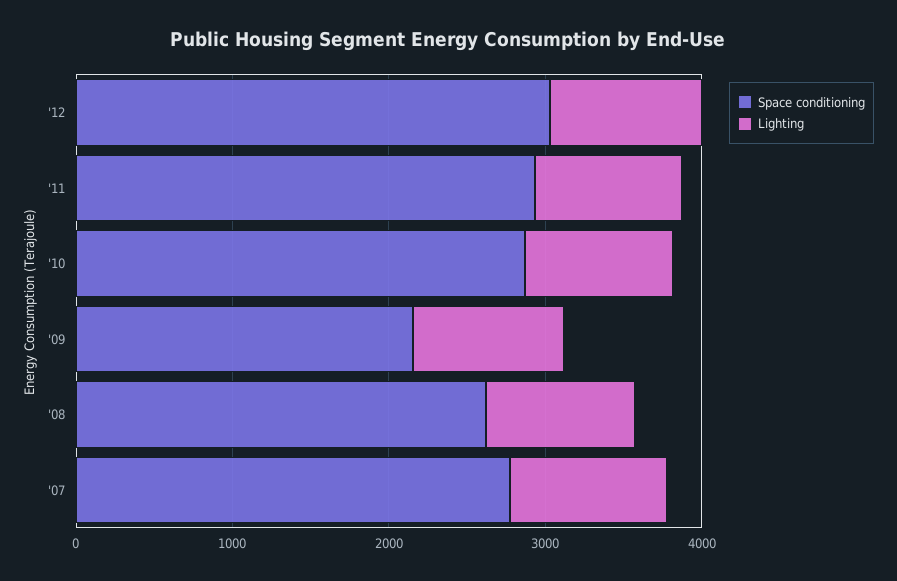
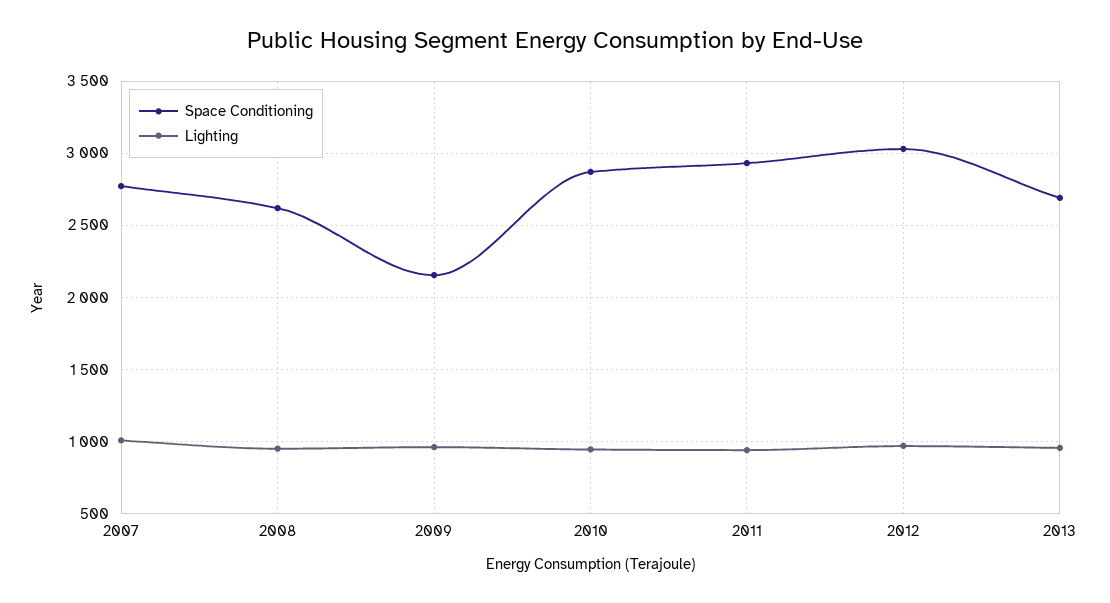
Space conditioning, 2013: none -> 2700
Lighting, 2013: none -> 950

